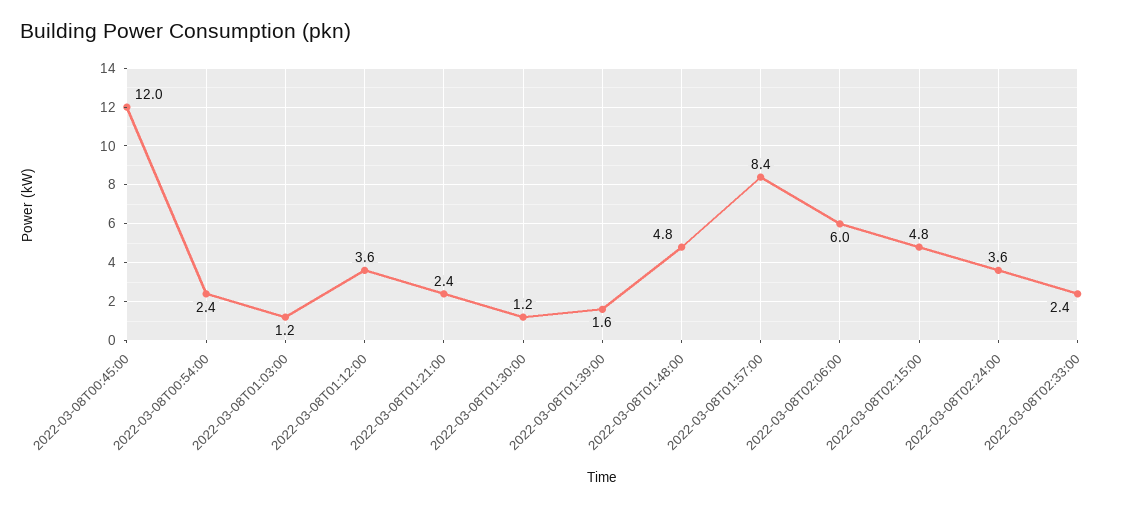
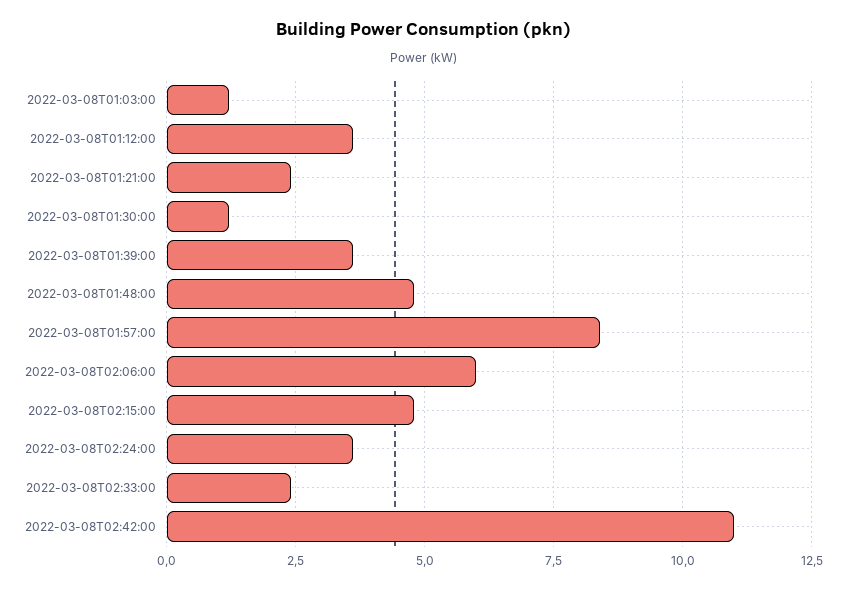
2022-03-08T00:45:00: 12 -> none
2022-03-08T00:54:00: 2.4 -> none
2022-03-08T01:39:00: 1.6 -> 3.5
2022-03-08T02:42:00: none -> 11

